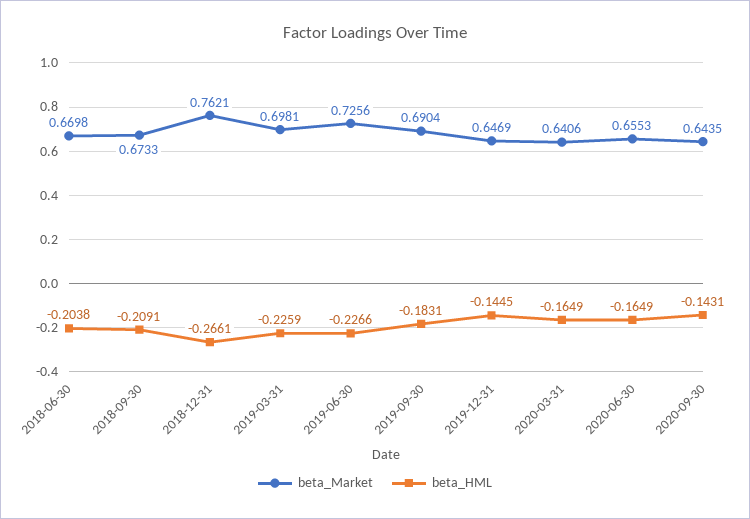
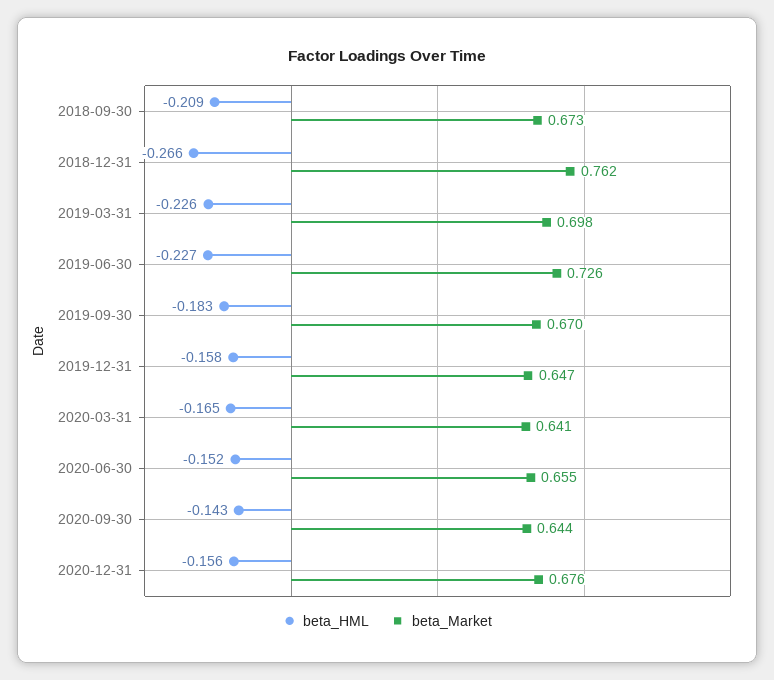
beta_Market, 2018-06-30: 0.6698 -> none
beta_HML, 2018-06-30: -0.2038 -> none
beta_Market, 2019-09-30: 0.6904 -> 0.67
beta_HML, 2019-12-31: -0.1445 -> -0.158
beta_HML, 2020-06-30: -0.1649 -> -0.152
beta_HML, 2020-12-31: none -> -0.156
beta_Market, 2020-12-31: none -> 0.676

